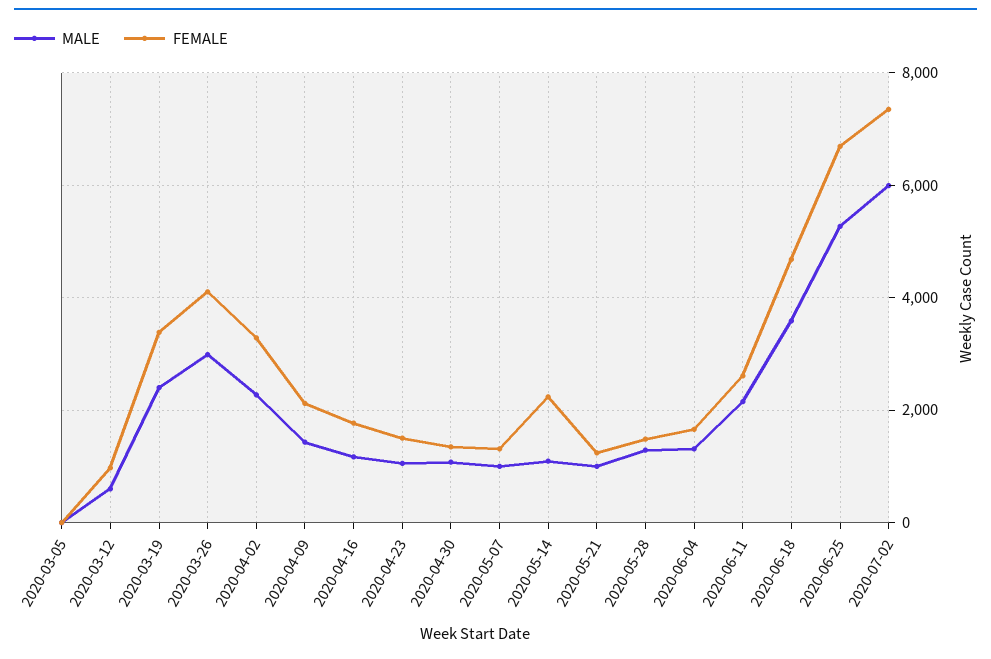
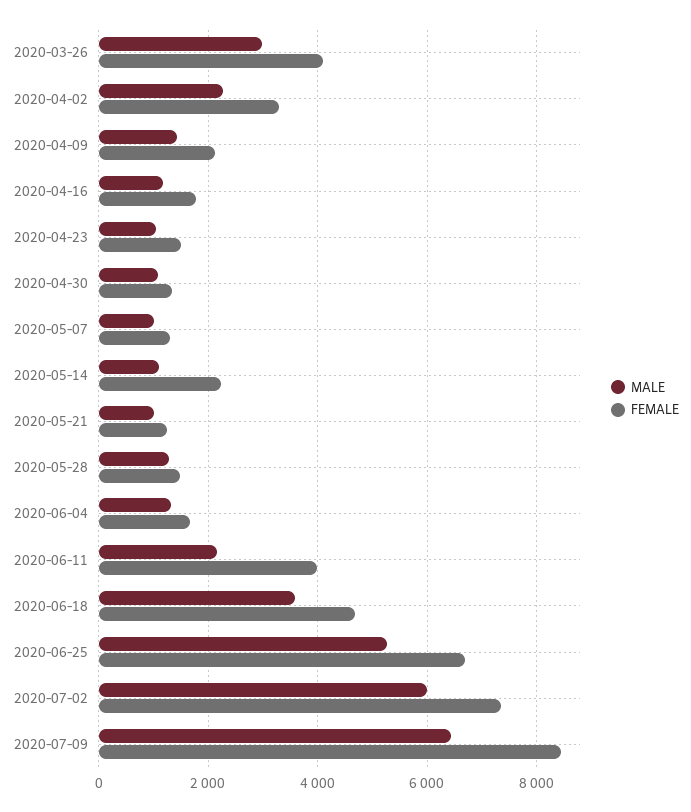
MALE, 2020-03-05: 0 -> none
FEMALE, 2020-03-05: 0 -> none
MALE, 2020-03-12: 600 -> none
FEMALE, 2020-03-12: 1000 -> none
MALE, 2020-03-19: 2400 -> none
FEMALE, 2020-03-19: 3400 -> none
FEMALE, 2020-06-11: 2600 -> 4000
MALE, 2020-07-09: none -> 6400
FEMALE, 2020-07-09: none -> 8400

